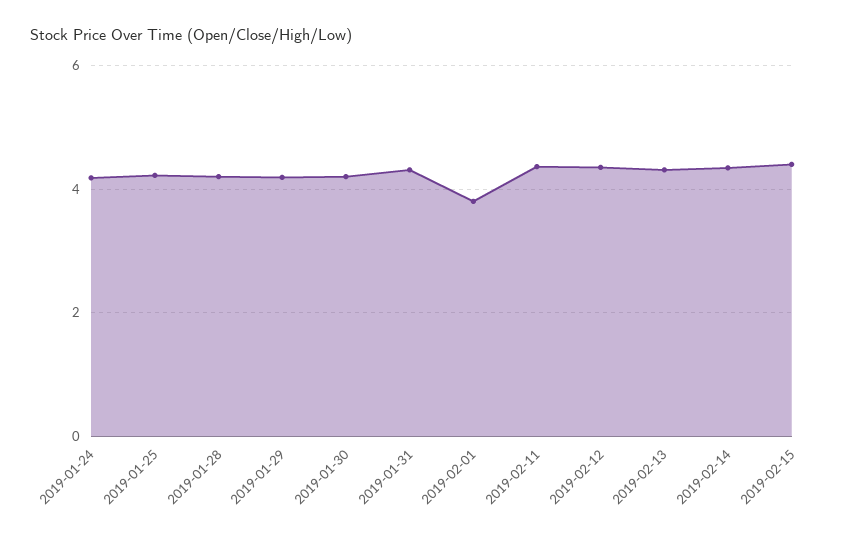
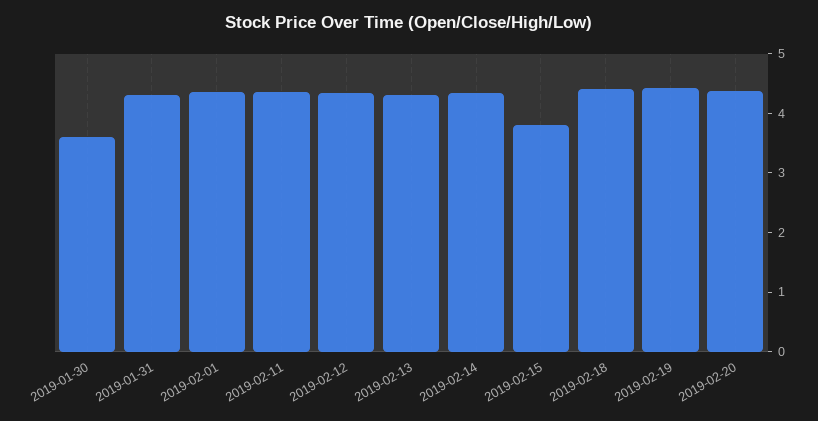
2019-01-24: 4.2 -> none
2019-01-25: 4.2 -> none
2019-01-28: 4.2 -> none
2019-01-29: 4.2 -> none
2019-01-30: 4.2 -> 3.6
2019-02-01: 3.8 -> 4.4
2019-02-15: 4.4 -> 3.8
2019-02-18: none -> 4.4
2019-02-19: none -> 4.4
2019-02-20: none -> 4.4

